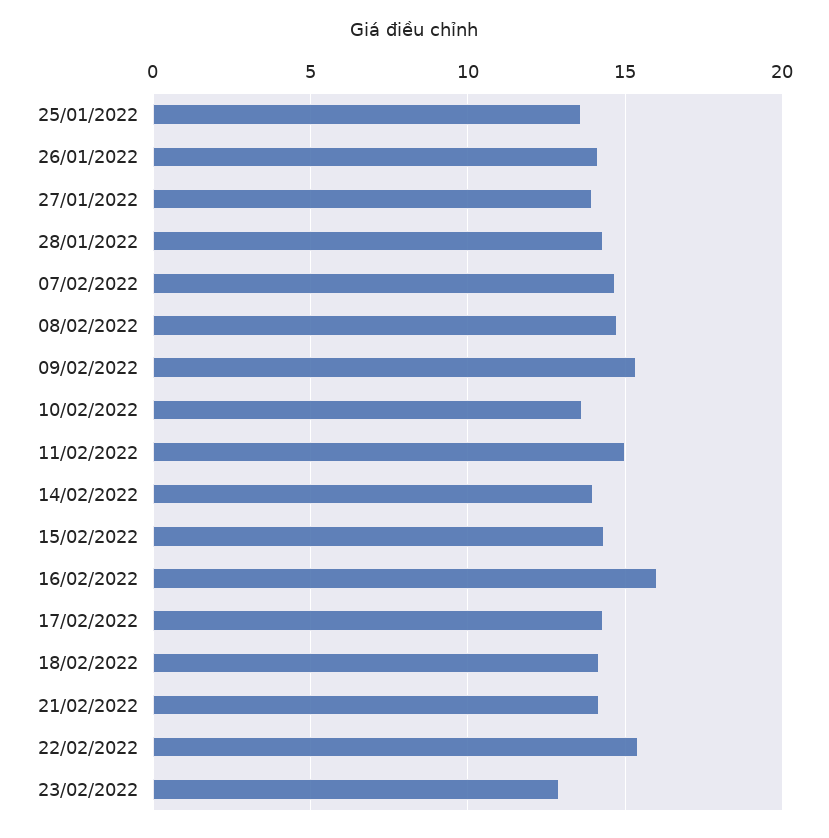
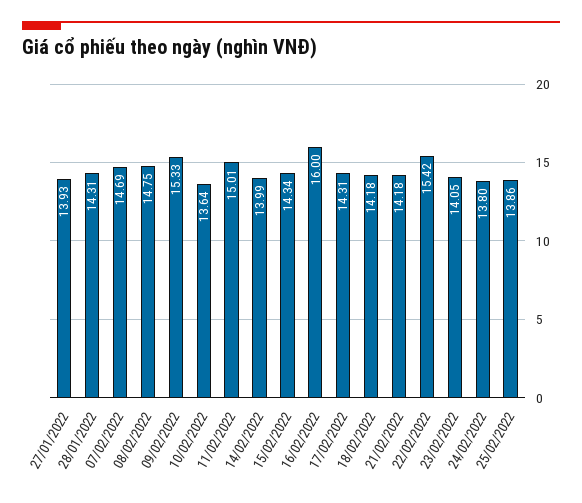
25/01/2022: 13.5 -> none
26/01/2022: 14 -> none
23/02/2022: 13 -> 14.05
24/02/2022: none -> 13.8
25/02/2022: none -> 13.86

